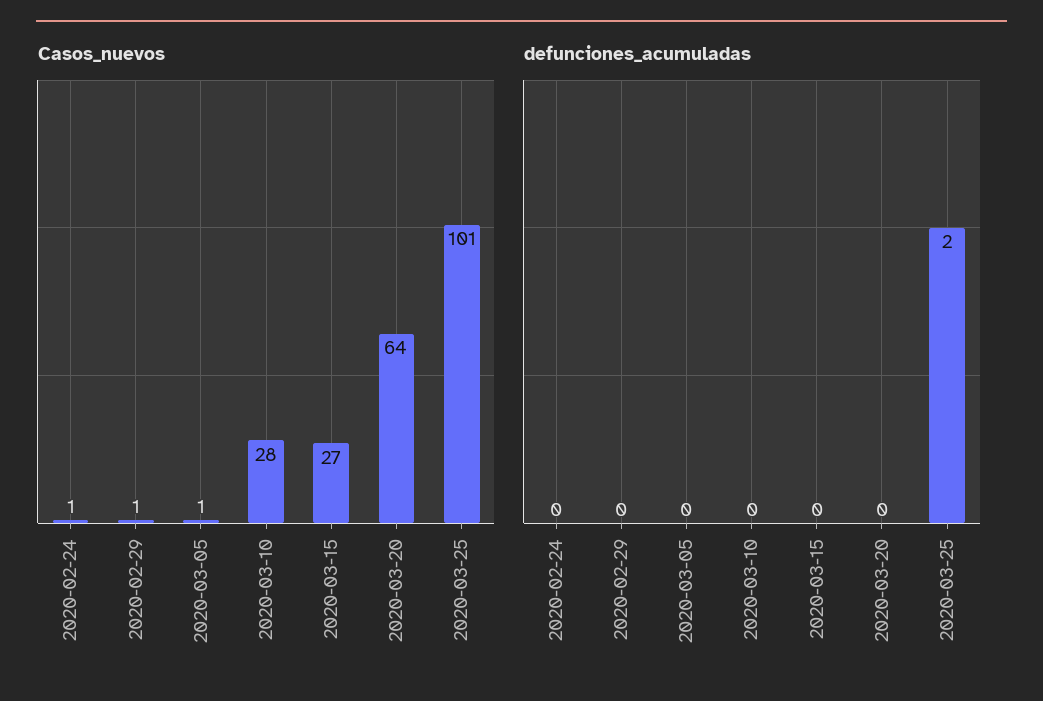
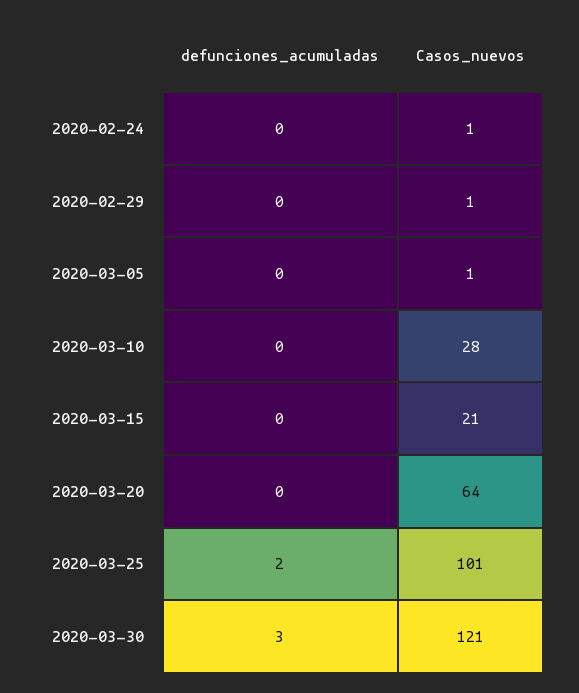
Casos_nuevos, 2020-03-15: 27 -> 21
defunciones_acumuladas, 2020-03-30: none -> 3
Casos_nuevos, 2020-03-30: none -> 121

